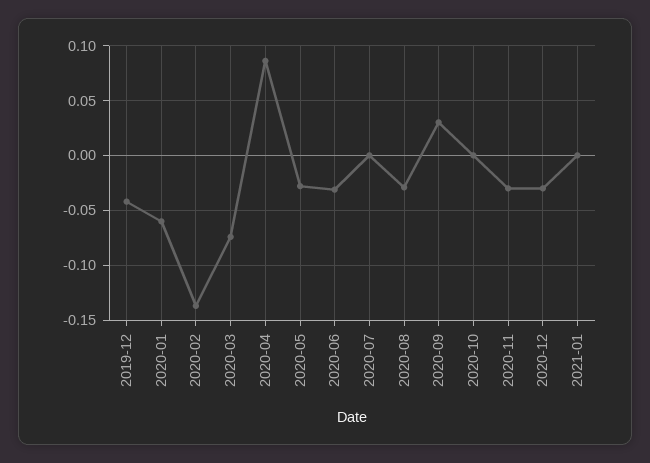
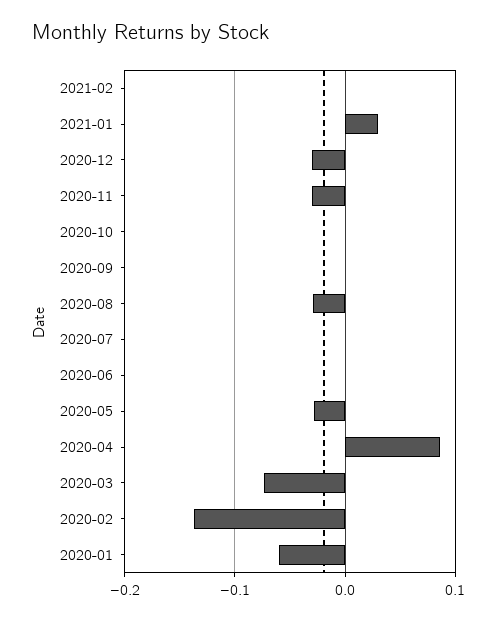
2019-12: -0.04 -> none
2020-06: -0.03 -> 0
2020-09: 0.03 -> 0
2021-01: 0 -> 0.03
2021-02: none -> 0

